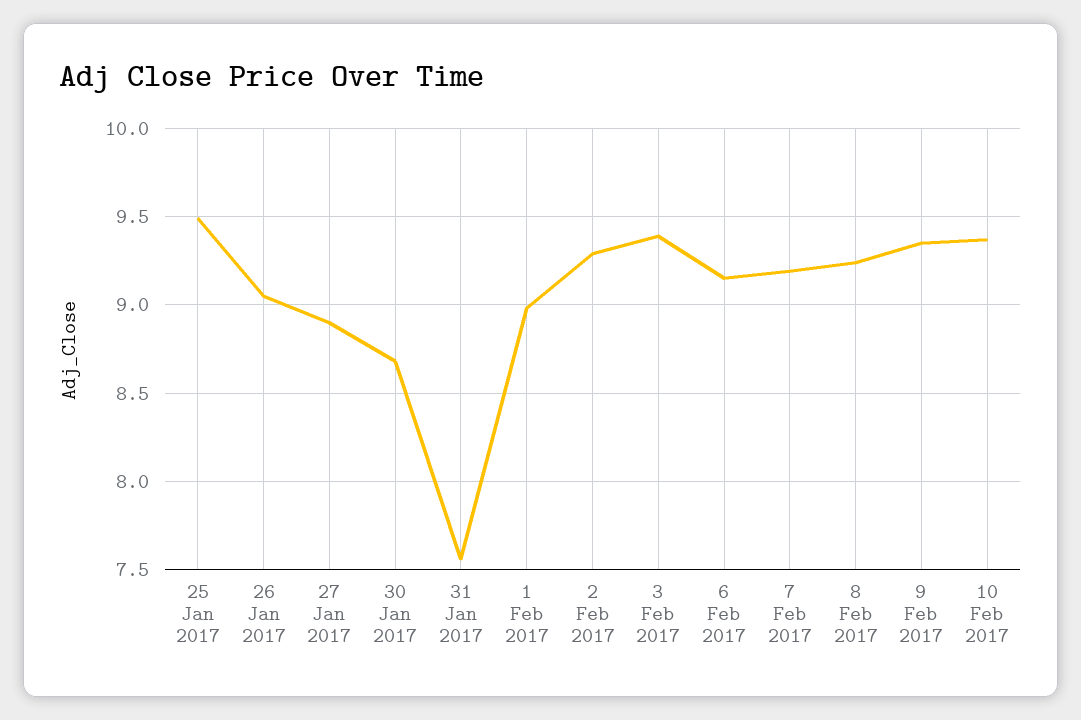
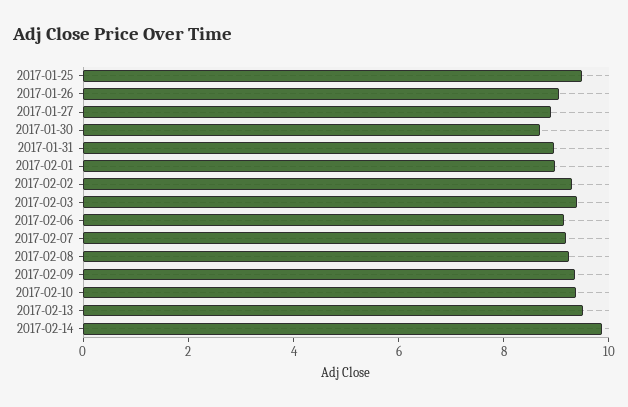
31 Jan 2017: 7.55 -> 9
2017-02-13: none -> 9.5
2017-02-14: none -> 10

